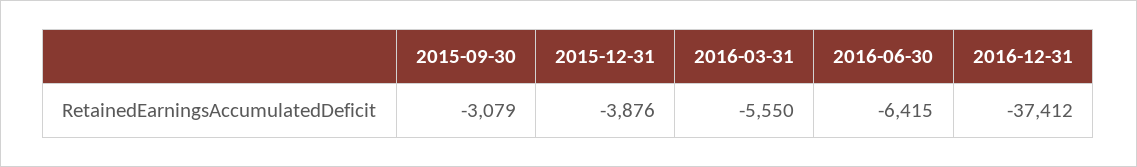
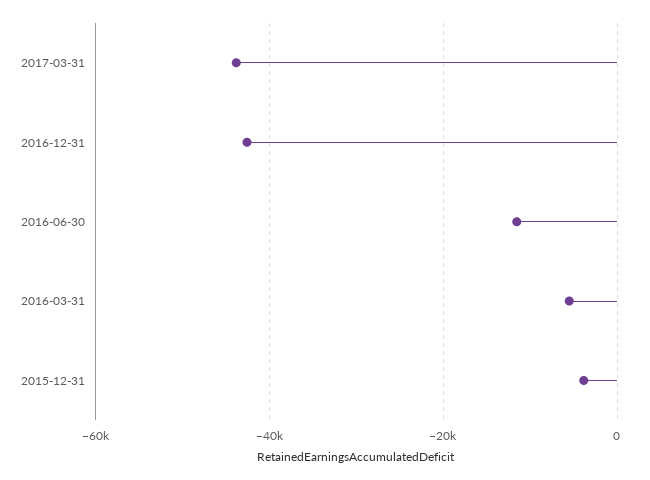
2015-09-30: -3079 -> none
2016-06-30: -6415 -> -12000
2016-12-31: -37412 -> -42000
2017-03-31: none -> -44000

